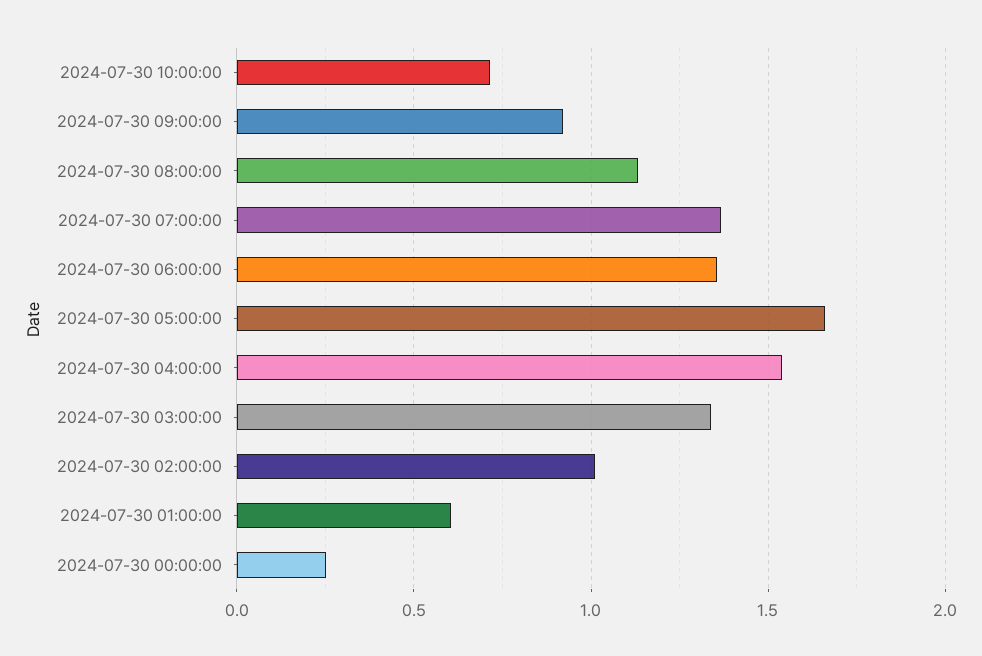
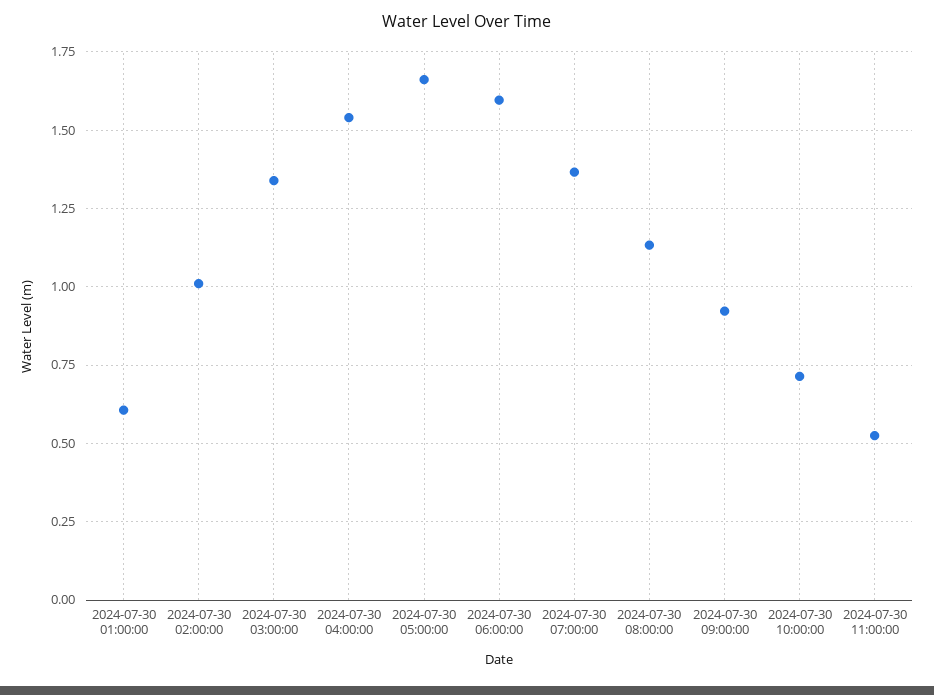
2024-07-30 06:00:00: 1.35 -> 1.6
2024-07-30 00:00:00: 0.25 -> none
2024-07-30 11:00:00: none -> 0.525

